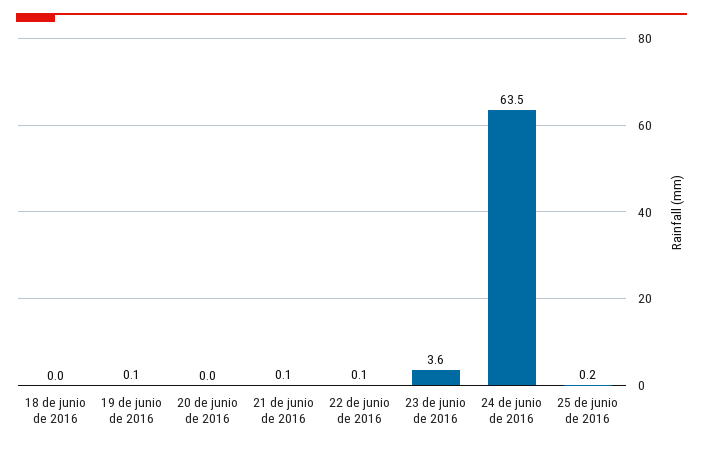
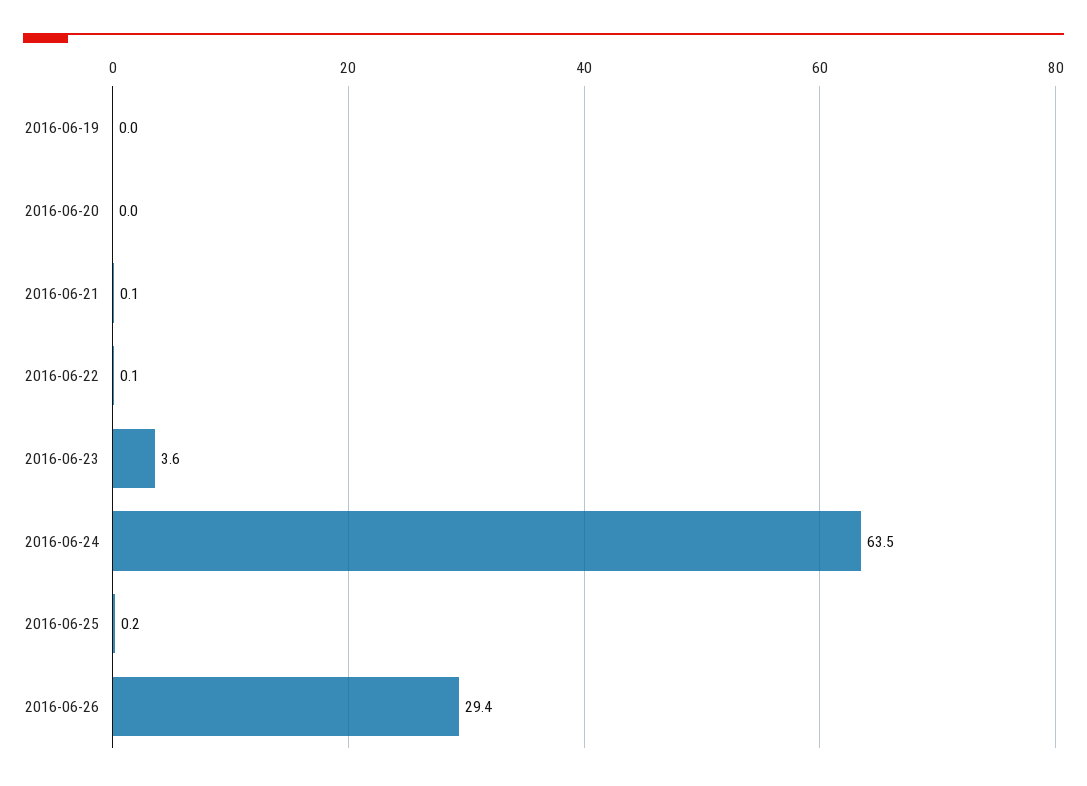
18 de junio de 2016: 0 -> none
19 de junio de 2016: 0.1 -> 0
2016-06-26: none -> 29.4

